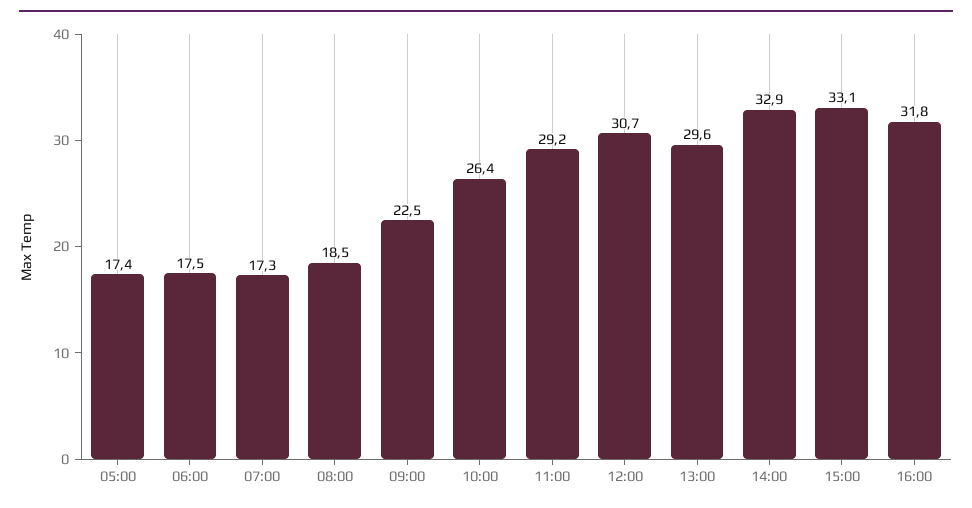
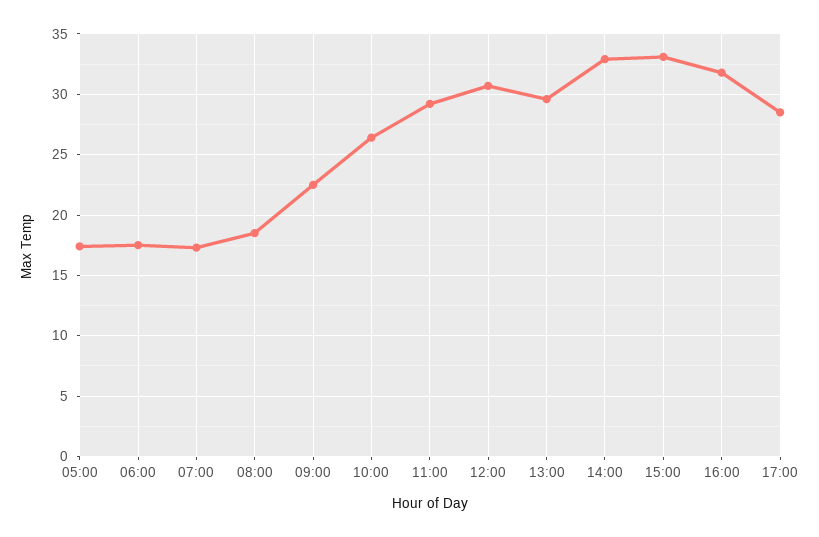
17:00: none -> 28.5

